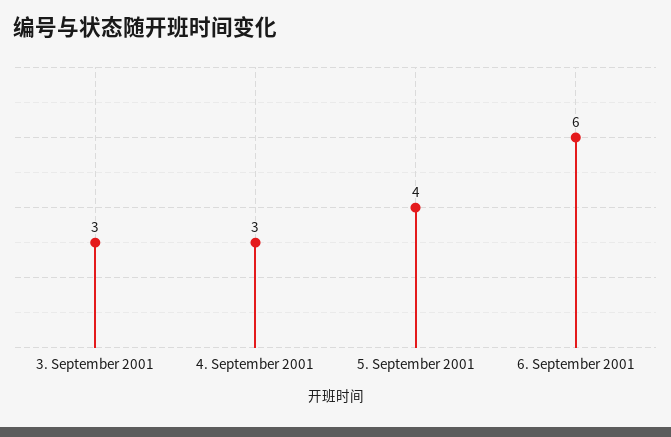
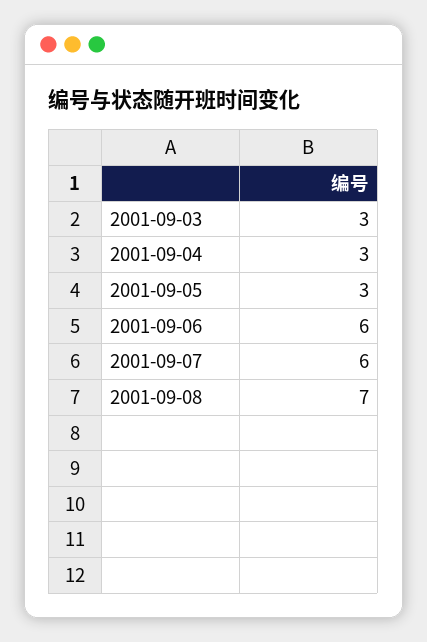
5. September 2001: 4 -> 3
2001-09-07: none -> 6
2001-09-08: none -> 7

